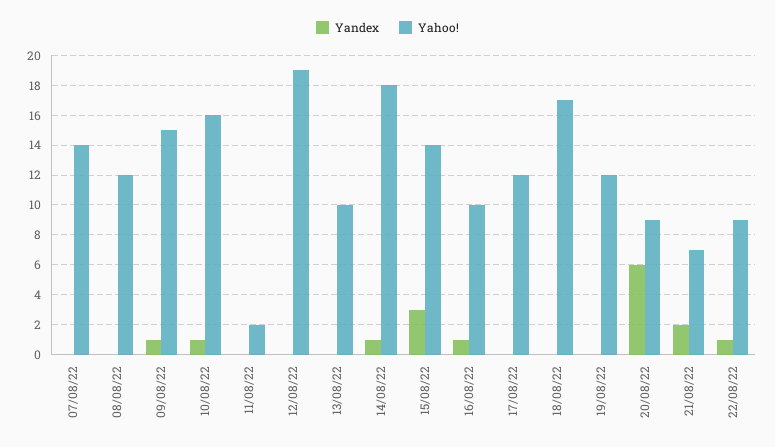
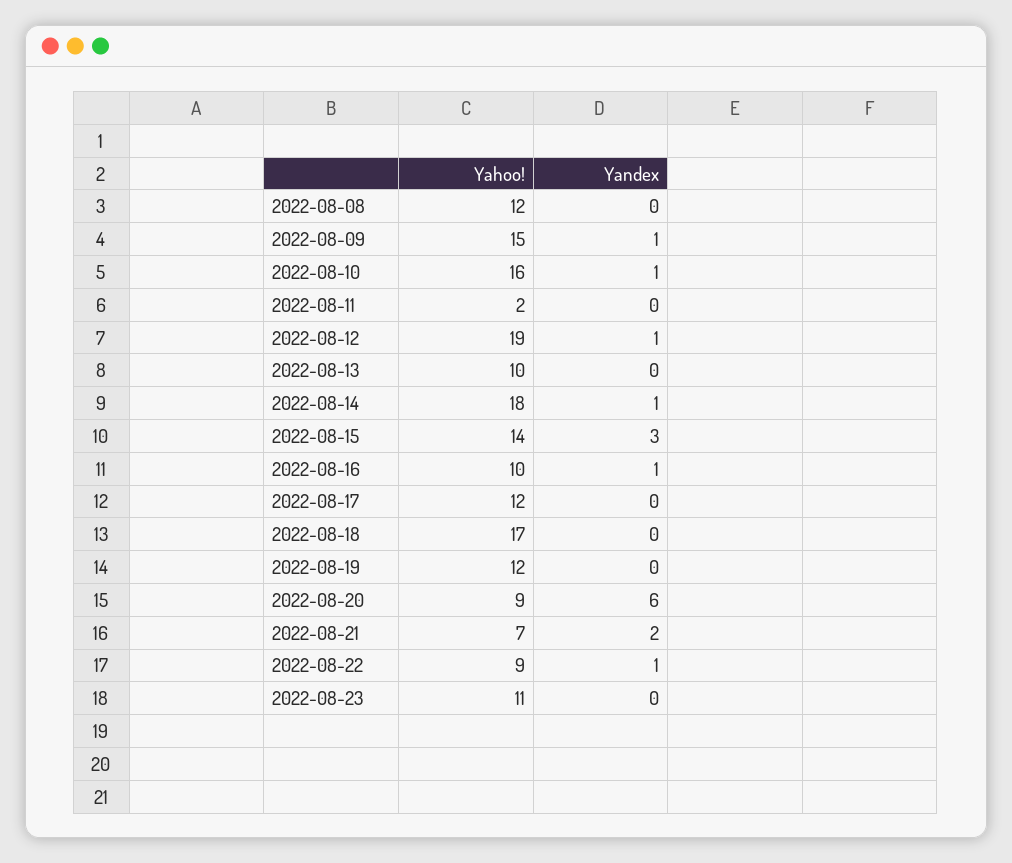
Yandex, 07/08/22: 0 -> none
Yahoo!, 07/08/22: 14 -> none
Yandex, 12/08/22: 0 -> 1
Yahoo!, 2022-08-23: none -> 11
Yandex, 2022-08-23: none -> 0

